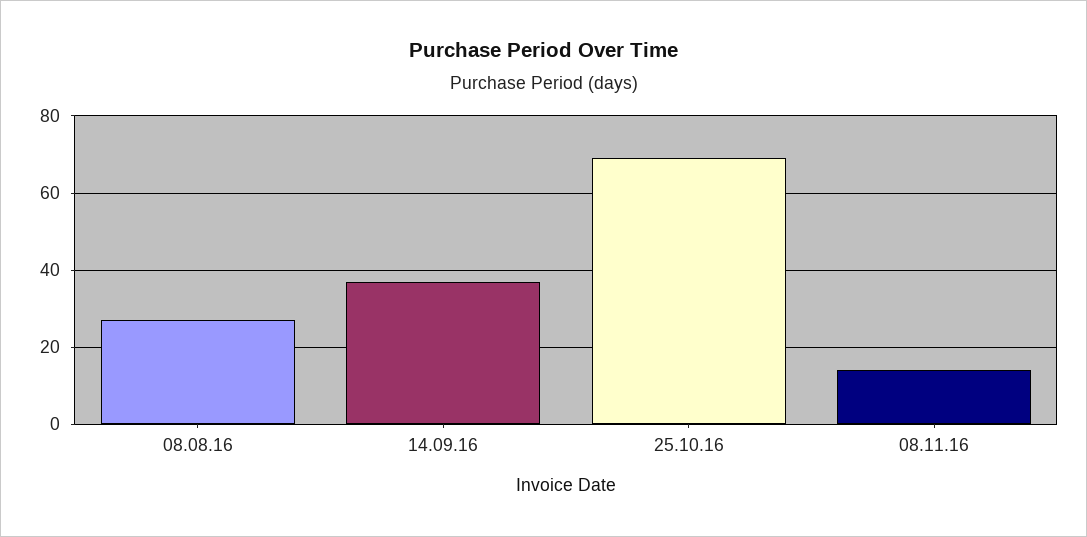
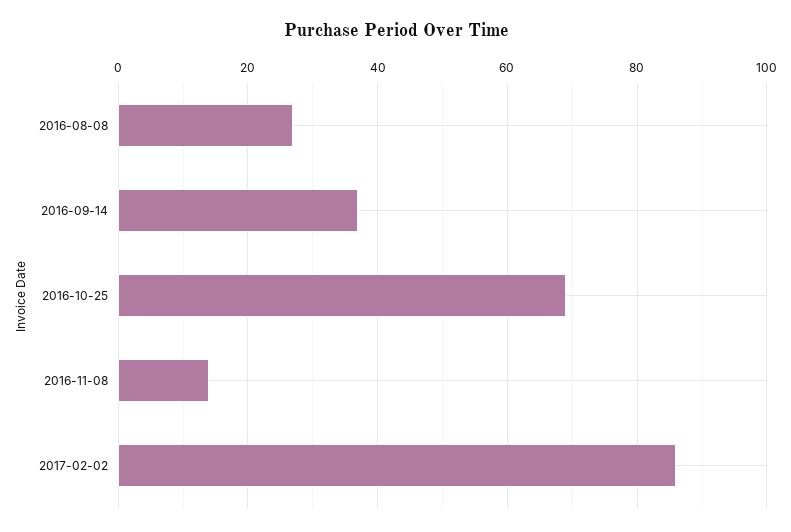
2017-02-02: none -> 85

